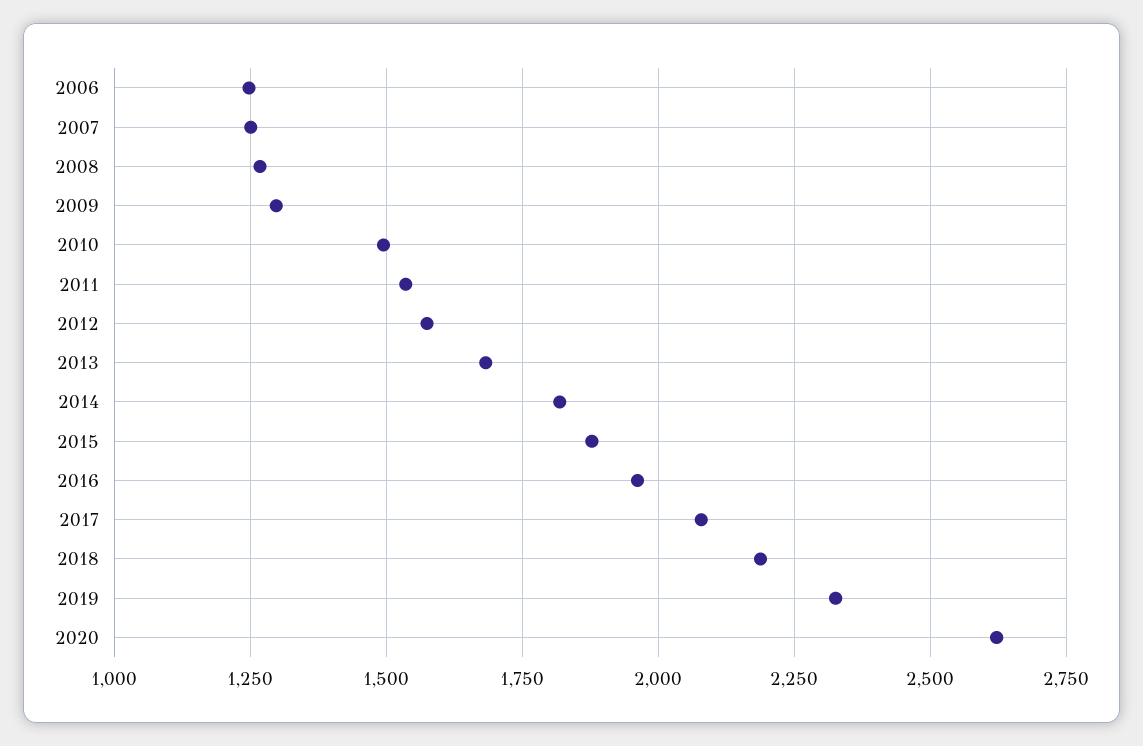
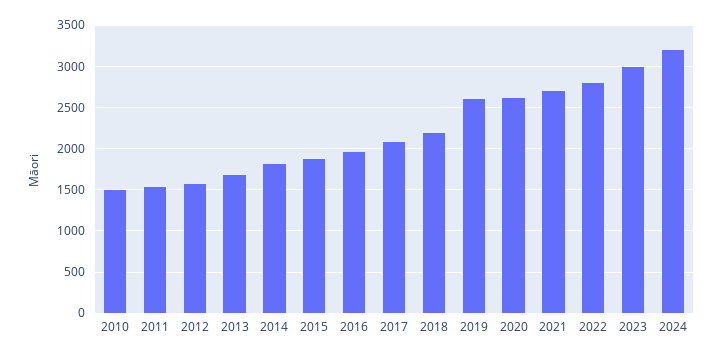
2006: 1250 -> none
2007: 1250 -> none
2008: 1275 -> none
2009: 1300 -> none
2019: 2325 -> 2600
2021: none -> 2700
2022: none -> 2800
2023: none -> 3000
2024: none -> 3200

